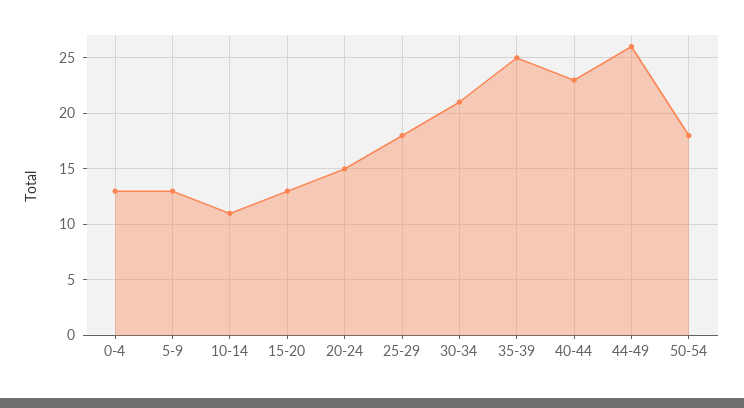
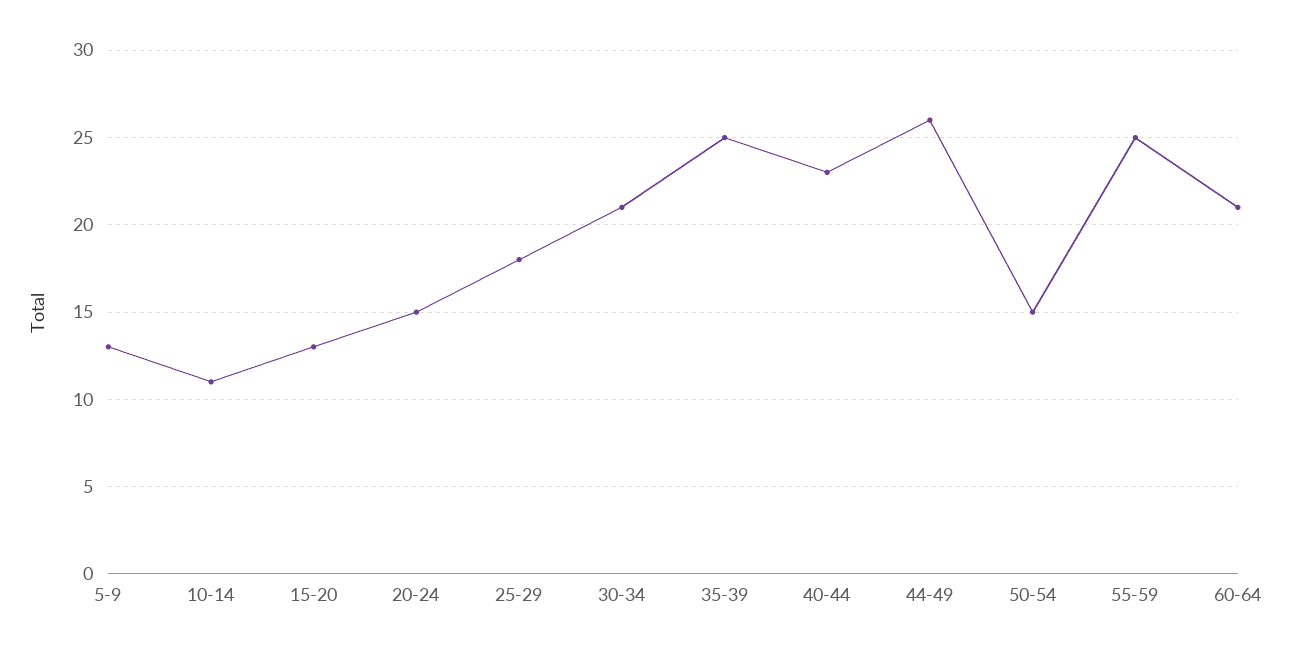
0-4: 13 -> none
50-54: 18 -> 15
55-59: none -> 25
60-64: none -> 21

